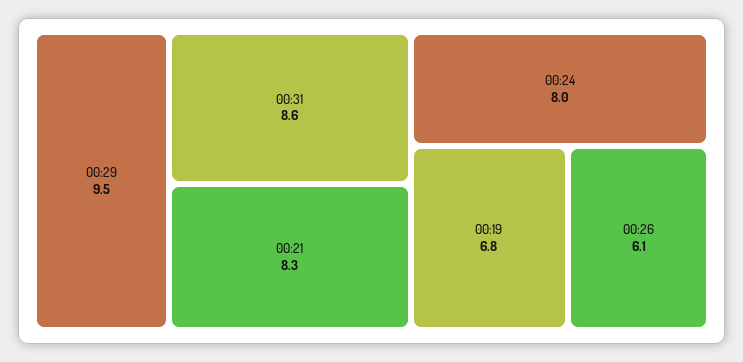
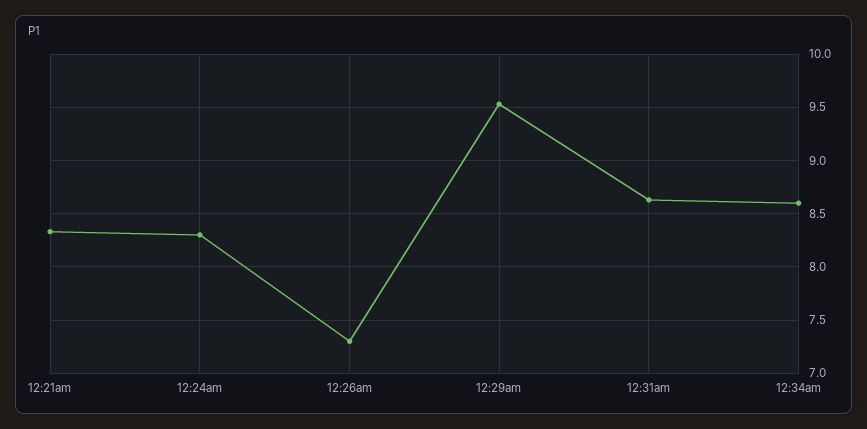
00:24: 8 -> 8.3
00:19: 6.8 -> none
00:26: 6.1 -> 7.3
12:34am: none -> 8.6

